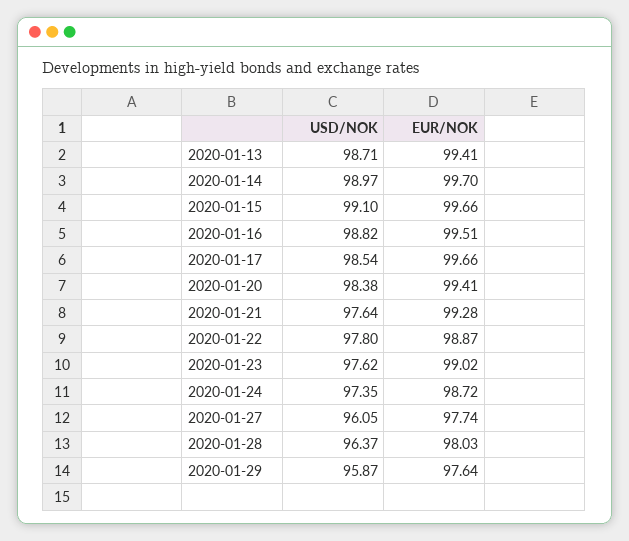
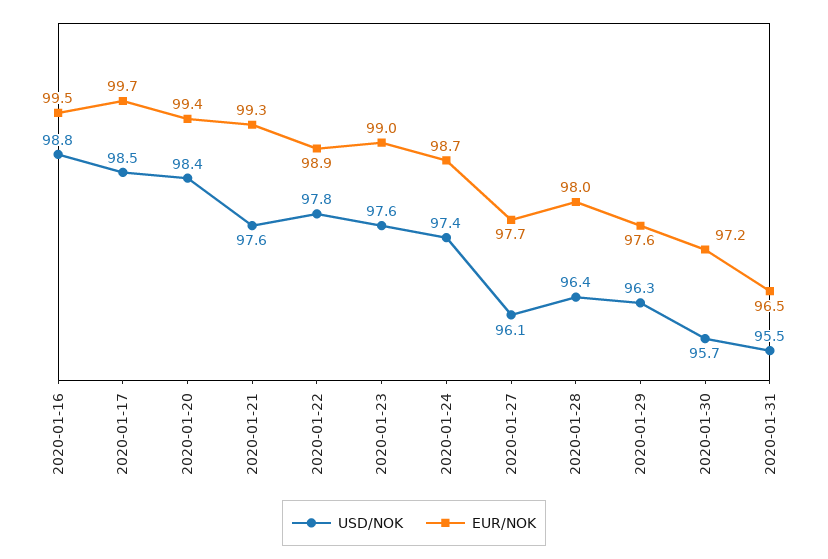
USD/NOK, 2020-01-13: 98.71 -> none
EUR/NOK, 2020-01-13: 99.41 -> none
USD/NOK, 2020-01-14: 98.97 -> none
EUR/NOK, 2020-01-14: 99.7 -> none
USD/NOK, 2020-01-15: 99.1 -> none
EUR/NOK, 2020-01-15: 99.66 -> none
USD/NOK, 2020-01-29: 95.87 -> 96.3
USD/NOK, 2020-01-30: none -> 95.7
EUR/NOK, 2020-01-30: none -> 97.2
USD/NOK, 2020-01-31: none -> 95.5
EUR/NOK, 2020-01-31: none -> 96.5

